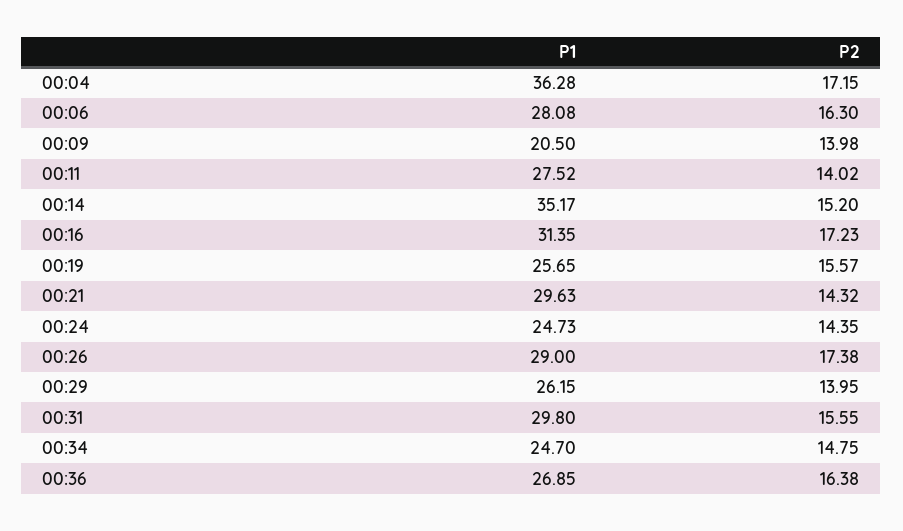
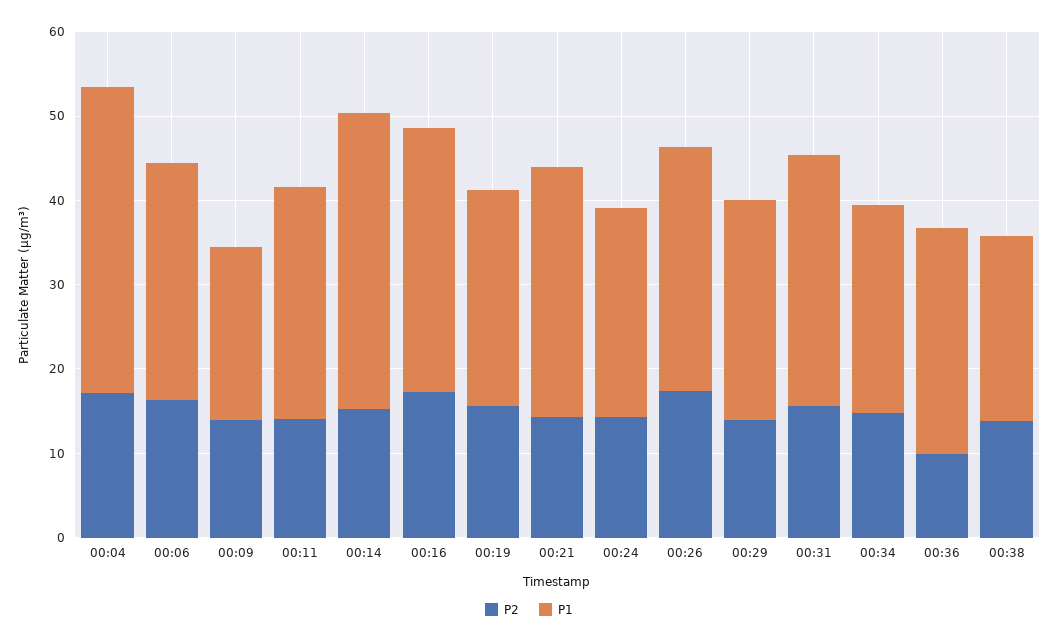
P2, 00:36: 16.38 -> 10
P2, 00:38: none -> 14
P1, 00:38: none -> 22

